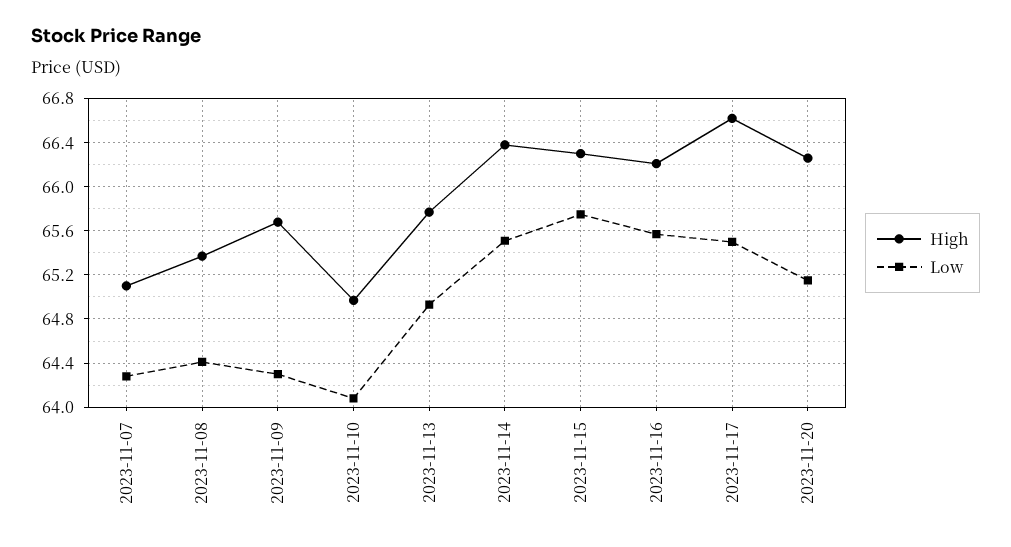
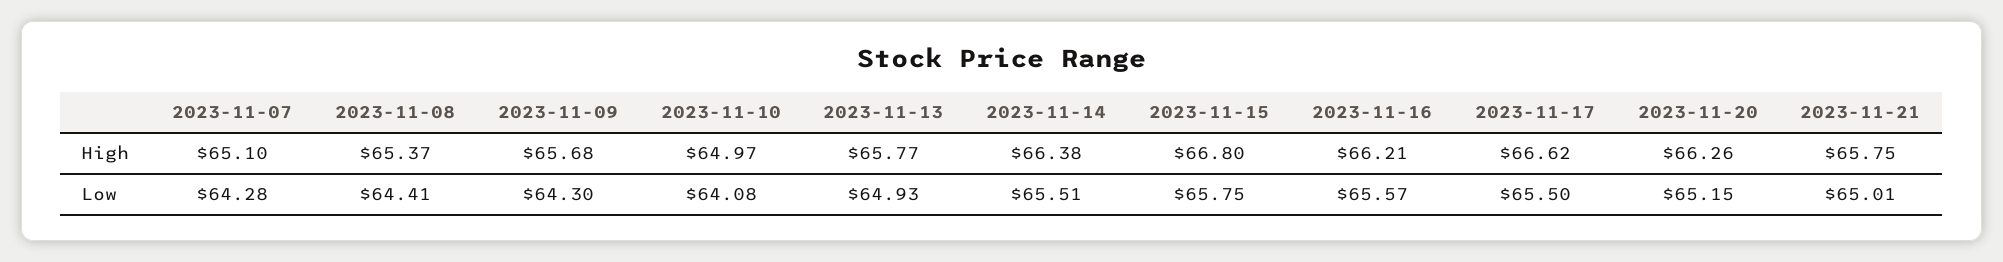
High, 2023-11-15: 66.3 -> 66.8
High, 2023-11-21: none -> 65.75
Low, 2023-11-21: none -> 65.01

